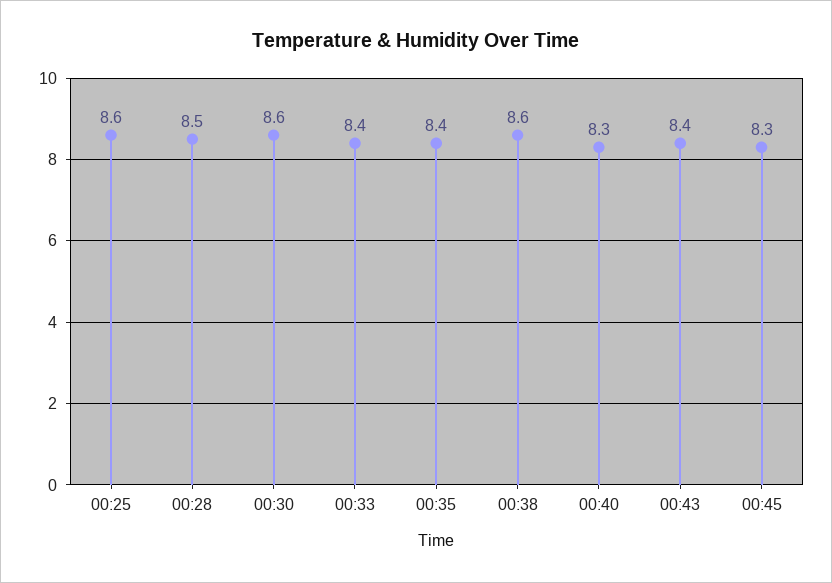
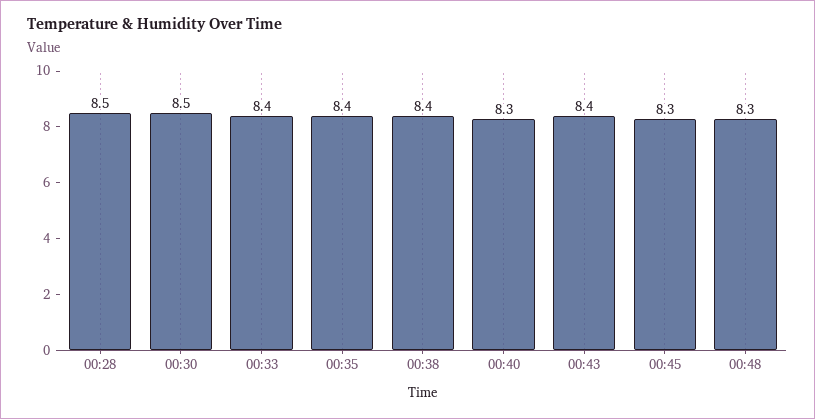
00:25: 8.6 -> none
00:30: 8.6 -> 8.5
00:38: 8.6 -> 8.4
00:48: none -> 8.3

